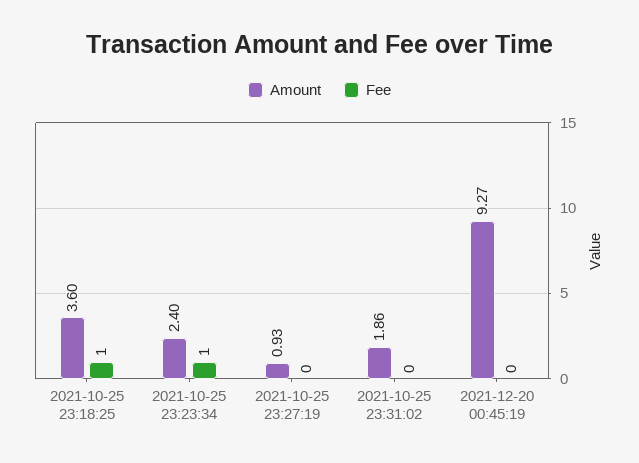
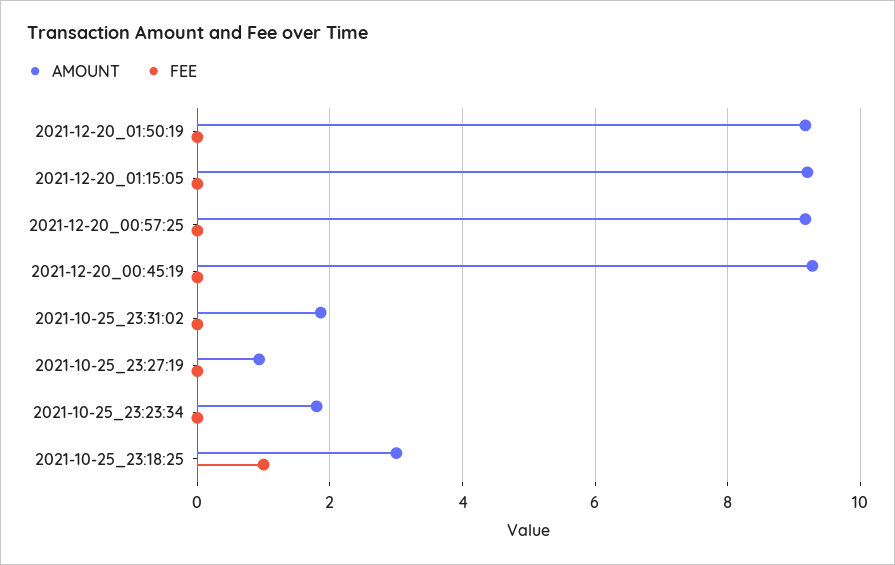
Amount, 2021-10-25 23:18:25: 3.6 -> 3
Amount, 2021-10-25 23:23:34: 2.4 -> 1.8
Fee, 2021-10-25 23:23:34: 1 -> 0
Amount, 2021-12-20_01:50:19: none -> 9.2
Fee, 2021-12-20_01:50:19: none -> 0
Amount, 2021-12-20_01:15:05: none -> 9.2
Fee, 2021-12-20_01:15:05: none -> 0
Amount, 2021-12-20_00:57:25: none -> 9.2
Fee, 2021-12-20_00:57:25: none -> 0

